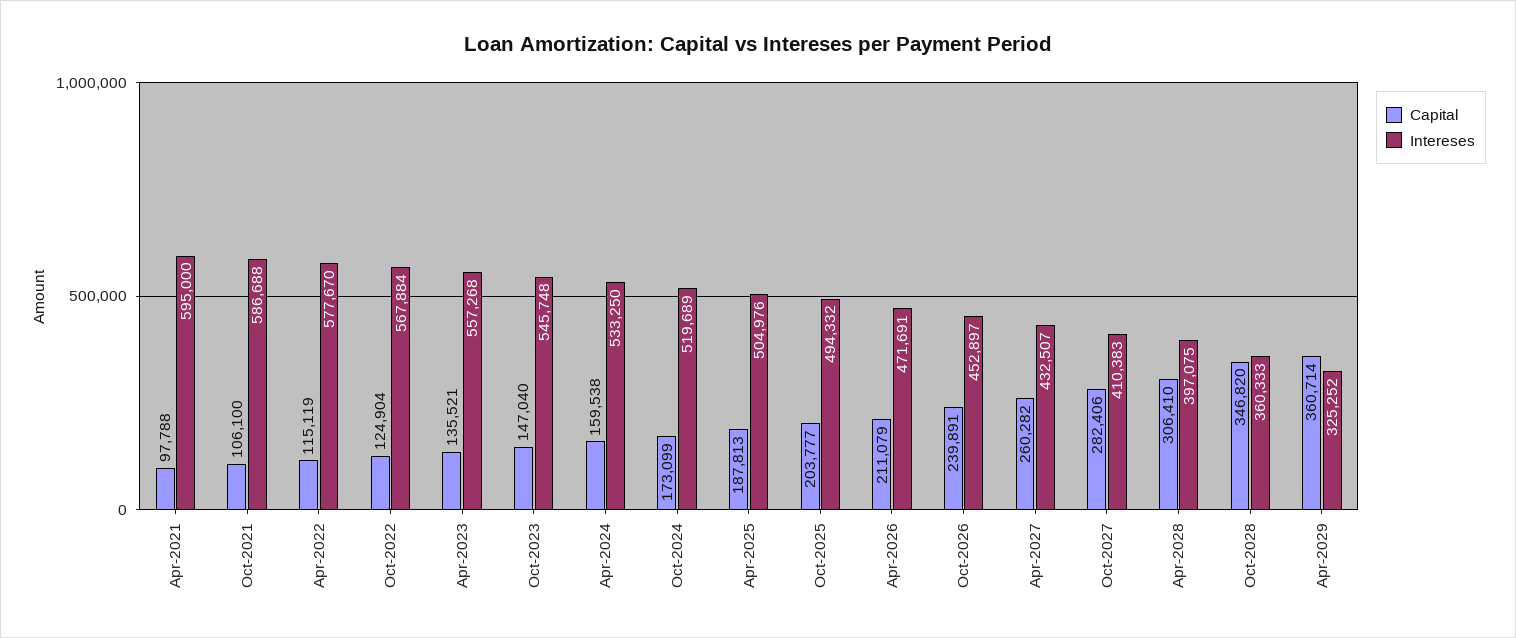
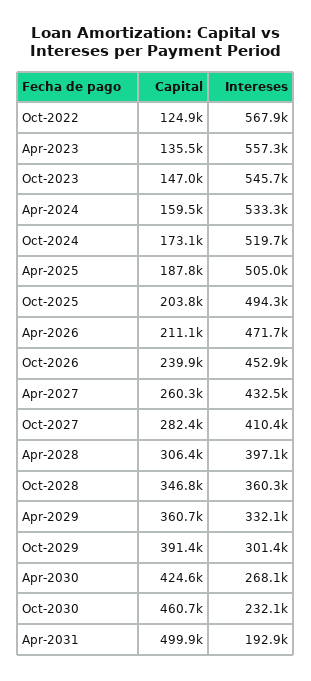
Capital, Apr-2021: 97788 -> none
Intereses, Apr-2021: 595000 -> none
Capital, Oct-2021: 106100 -> none
Intereses, Oct-2021: 586688 -> none
Capital, Apr-2022: 115119 -> none
Intereses, Apr-2022: 577670 -> none
Intereses, Apr-2029: 325252 -> 332100
Capital, Oct-2029: none -> 391400
Intereses, Oct-2029: none -> 301400
Capital, Apr-2030: none -> 424600
Intereses, Apr-2030: none -> 268100
Capital, Oct-2030: none -> 460700
Intereses, Oct-2030: none -> 232100
Capital, Apr-2031: none -> 499900
Intereses, Apr-2031: none -> 192900

